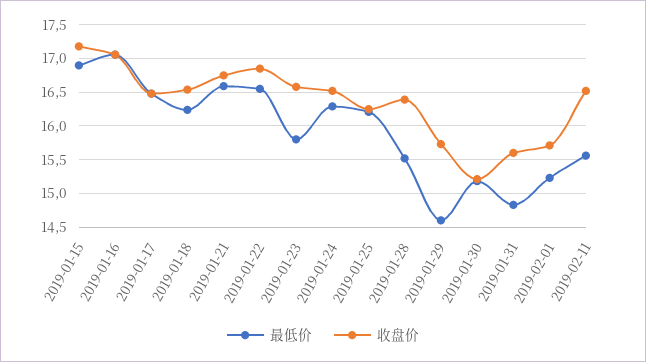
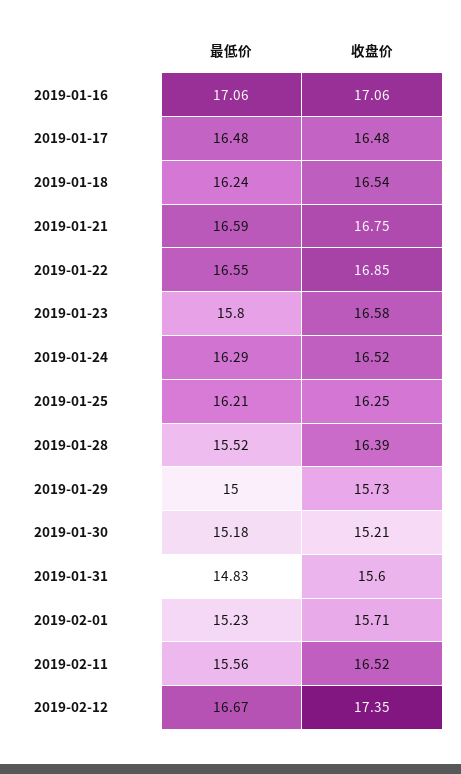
最低价, 2019-01-15: 16.9 -> none
收盘价, 2019-01-15: 17.2 -> none
最低价, 2019-01-29: 14.6 -> 15
最低价, 2019-02-12: none -> 16.67
收盘价, 2019-02-12: none -> 17.35

